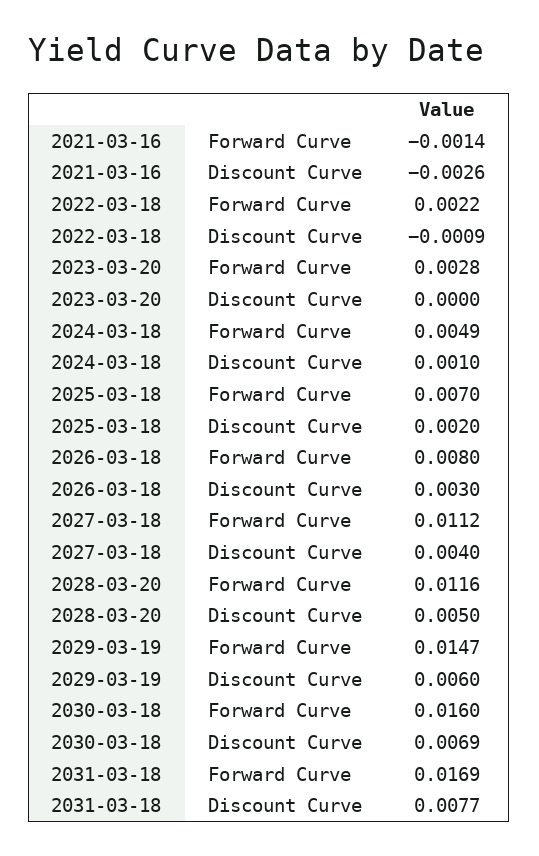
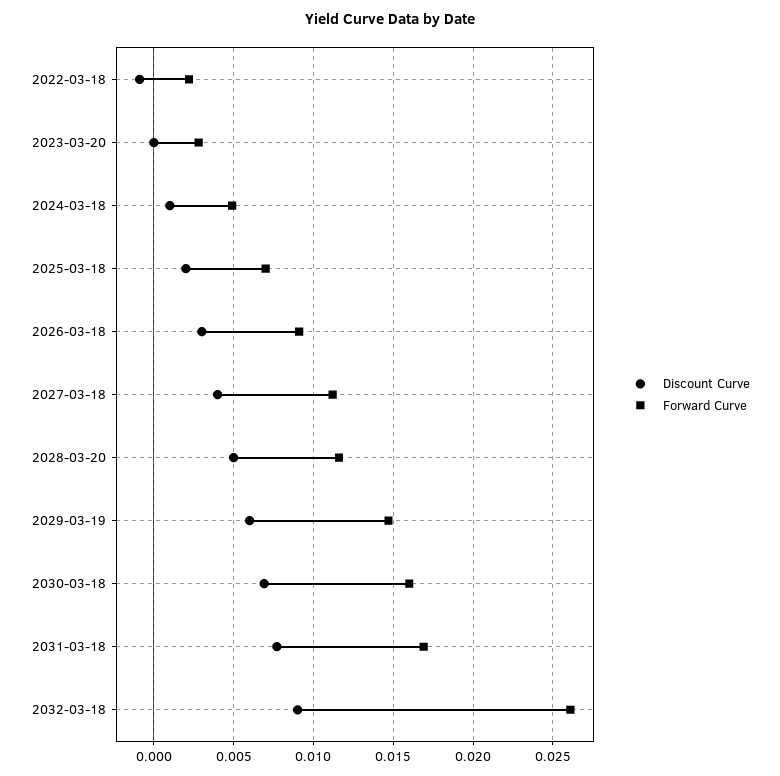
Forward Curve, 2021-03-16: -0.0014 -> none
Discount Curve, 2021-03-16: -0.0026 -> none
Forward Curve, 2026-03-18: 0.008 -> 0.009
Discount Curve, 2032-03-18: none -> 0.009
Forward Curve, 2032-03-18: none -> 0.026

